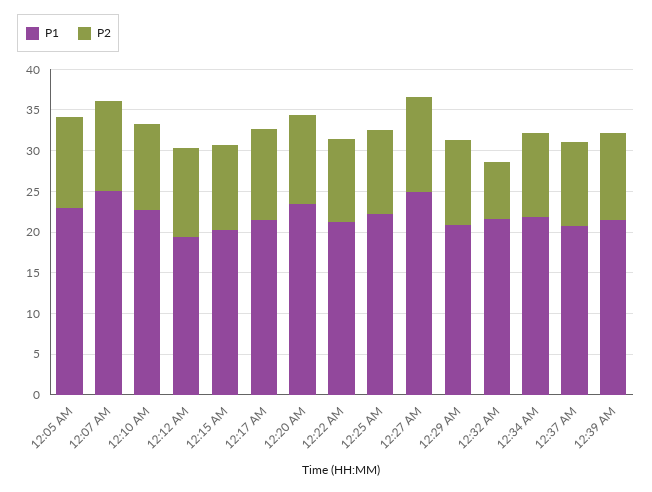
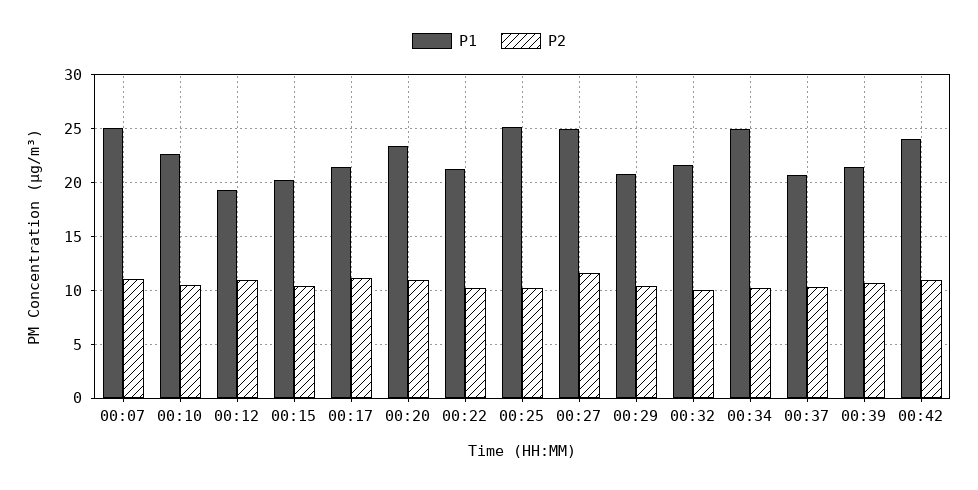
P1, 12:05 AM: 23 -> none
P2, 12:05 AM: 11 -> none
P1, 12:25 AM: 22 -> 25
P2, 12:32 AM: 7 -> 10
P1, 12:34 AM: 22 -> 25
P1, 00:42: none -> 24
P2, 00:42: none -> 11

